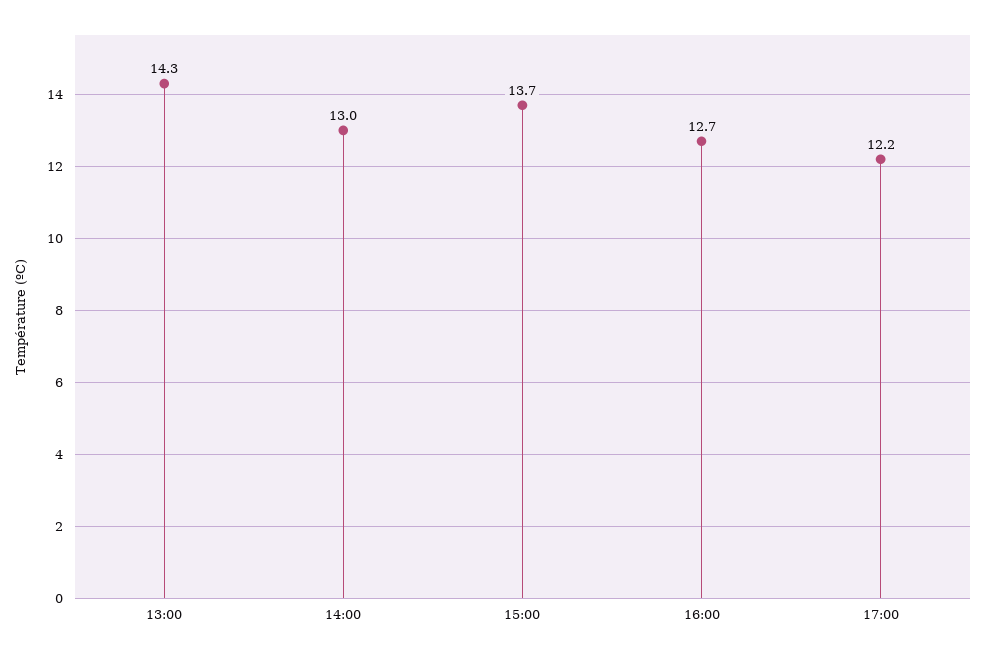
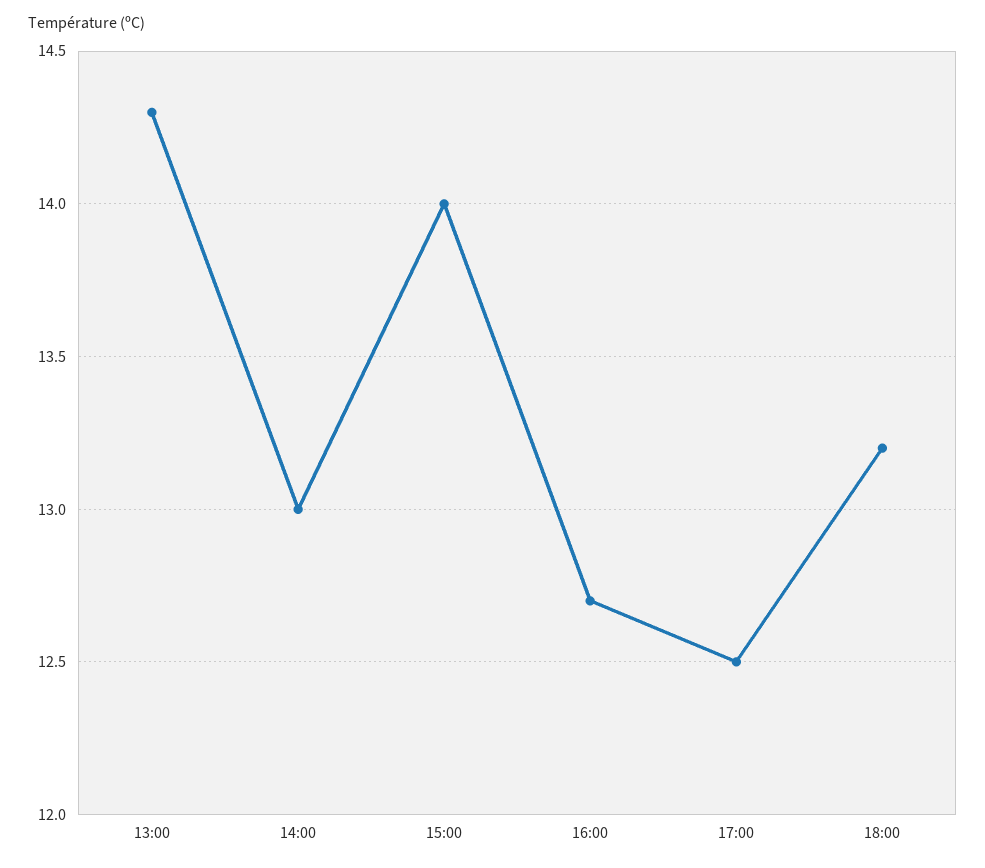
15:00: 13.7 -> 14
17:00: 12.2 -> 12.5
18:00: none -> 13.2

